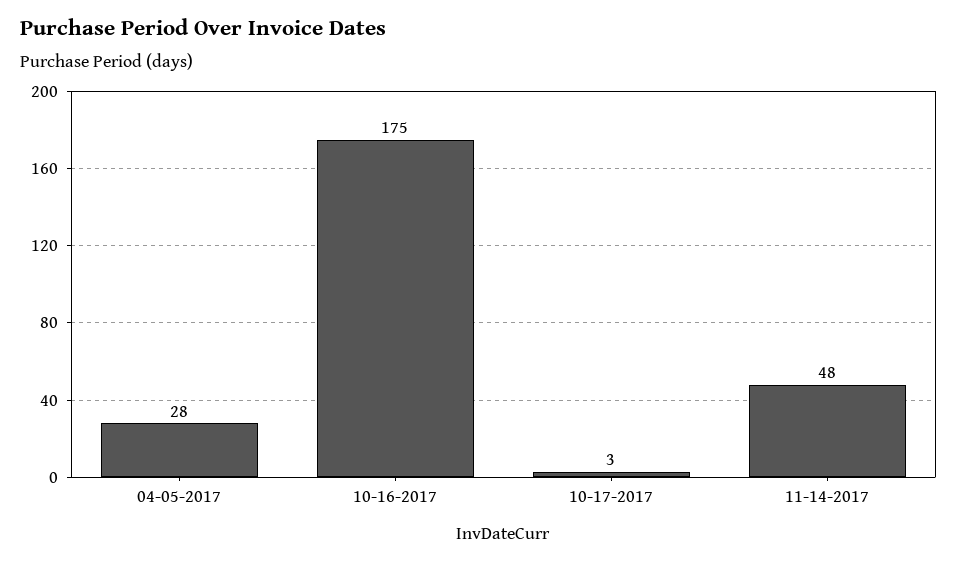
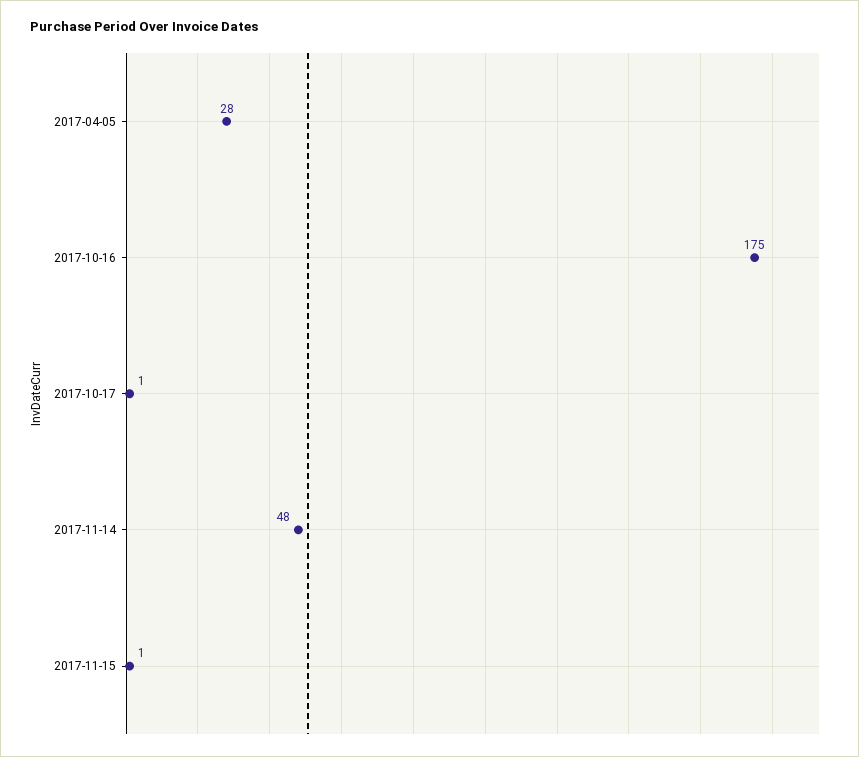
10-17-2017: 3 -> 1
2017-11-15: none -> 1

